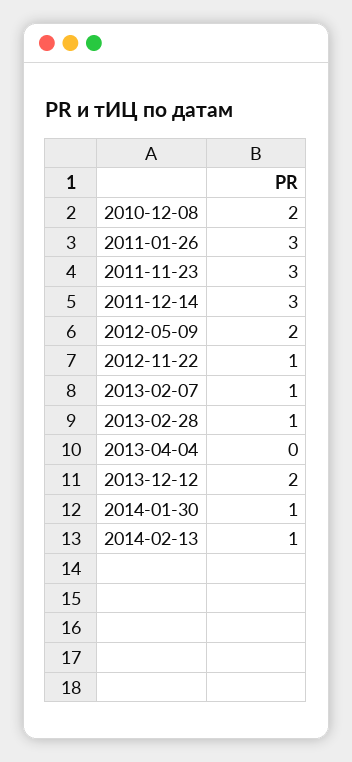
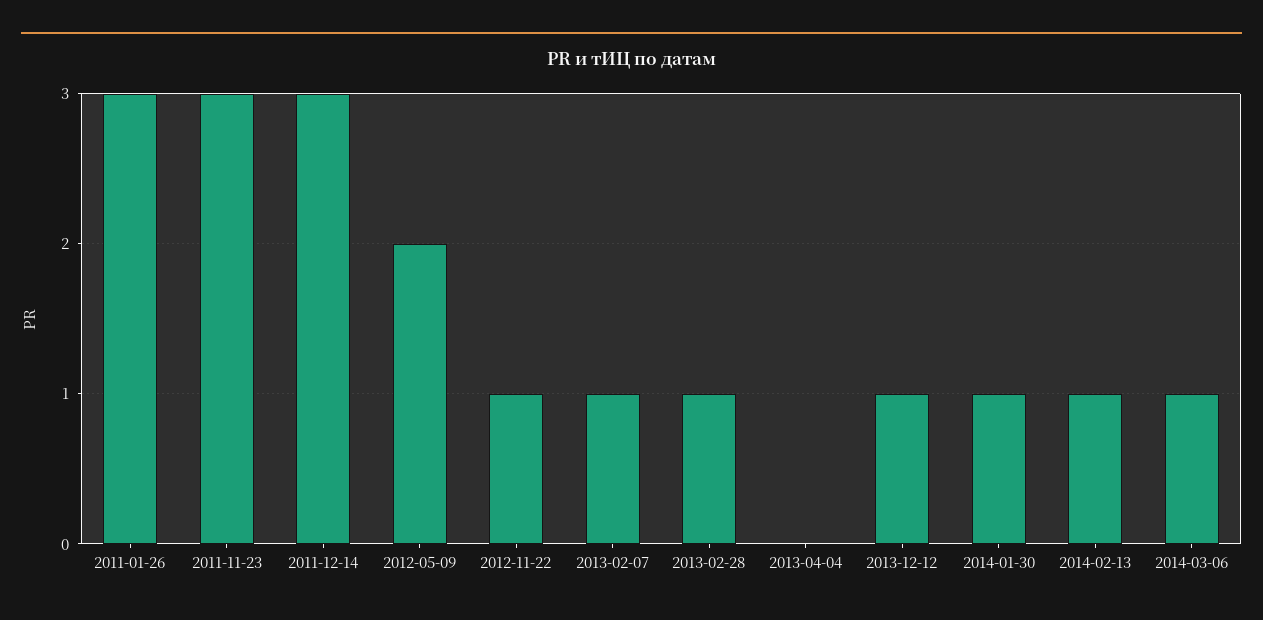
2010-12-08: 2 -> none
2013-12-12: 2 -> 1
2014-03-06: none -> 1

